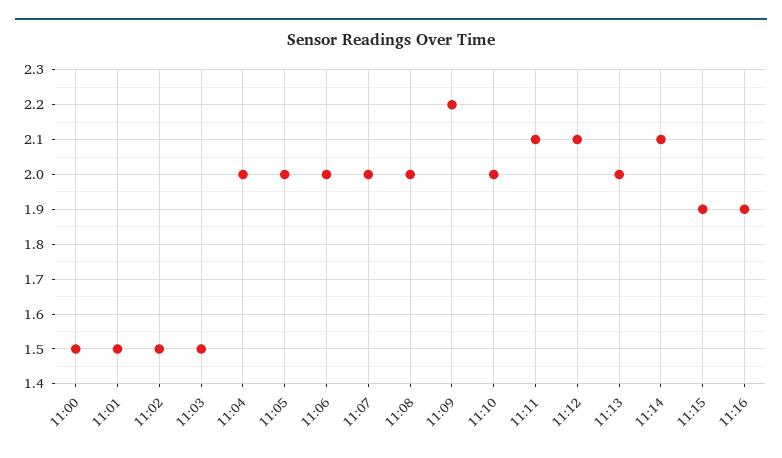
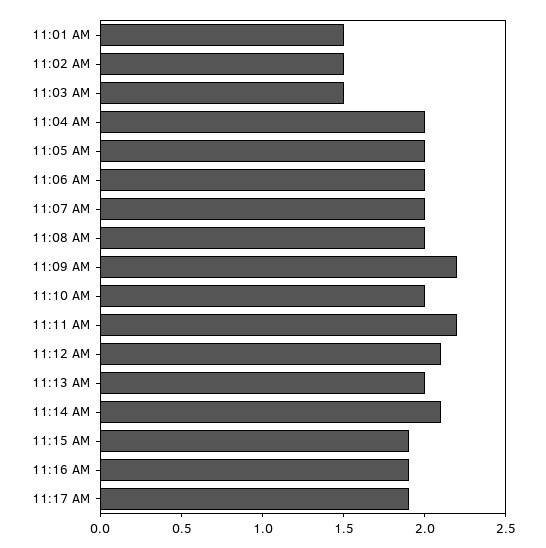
11:00: 1.5 -> none
11:11: 2.1 -> 2.2
11:17 AM: none -> 1.9

